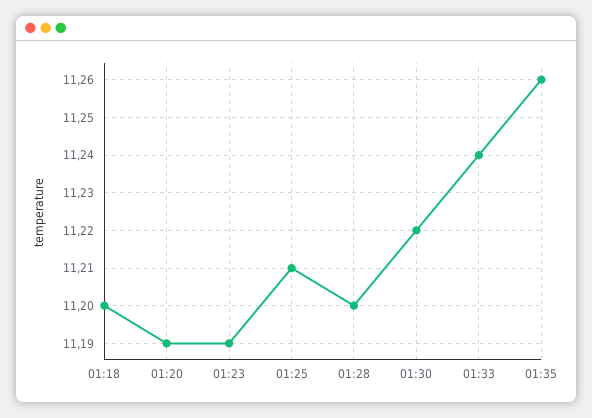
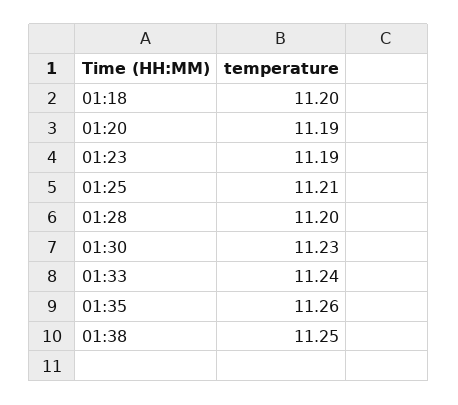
01:30: 11.22 -> 11.23
01:38: none -> 11.25

